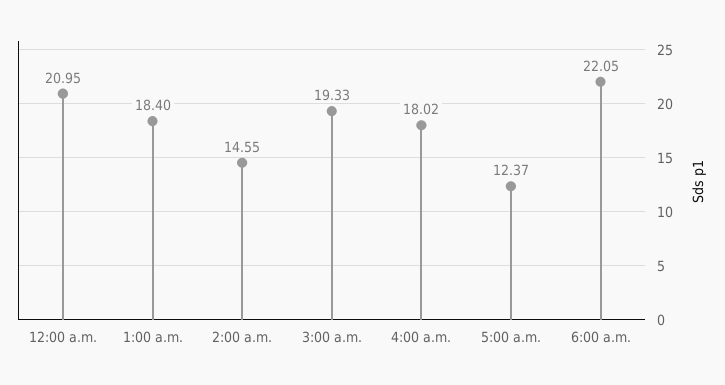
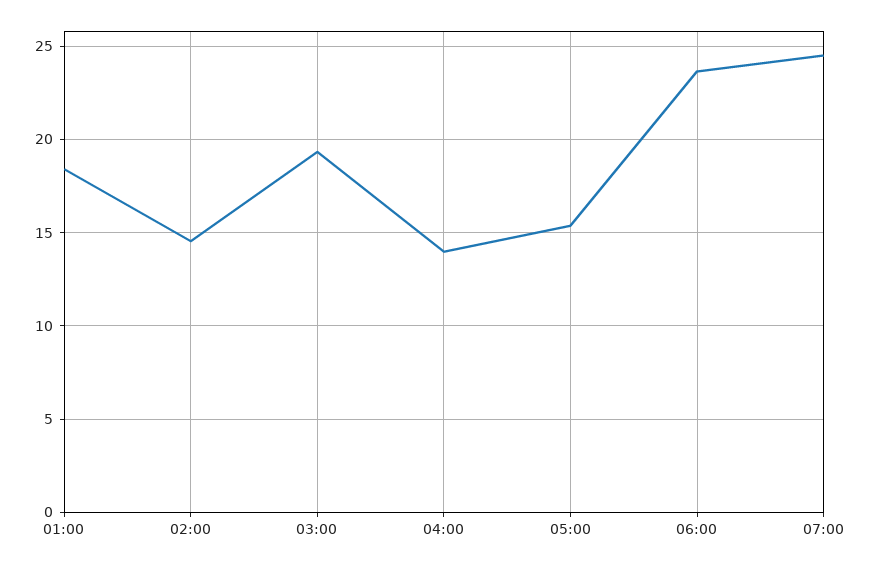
12:00 a.m.: 20.95 -> none
4:00 a.m.: 18.02 -> 14
5:00 a.m.: 12.37 -> 15.5
6:00 a.m.: 22.05 -> 23.5
07:00: none -> 24.5

